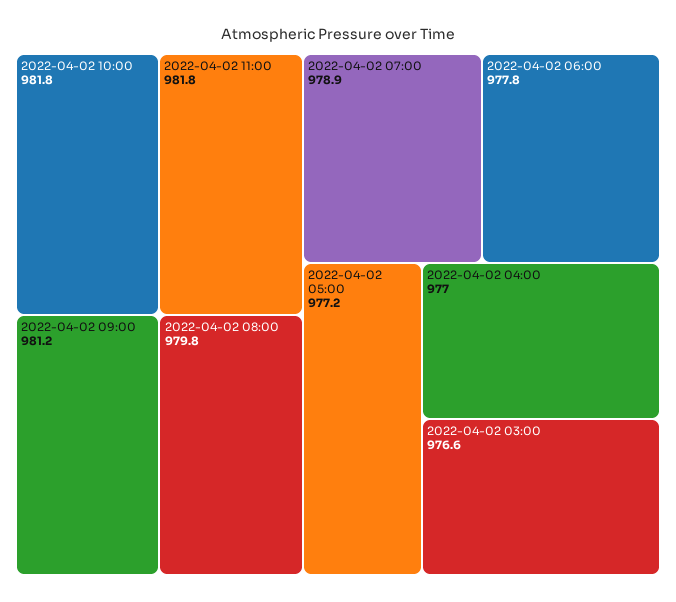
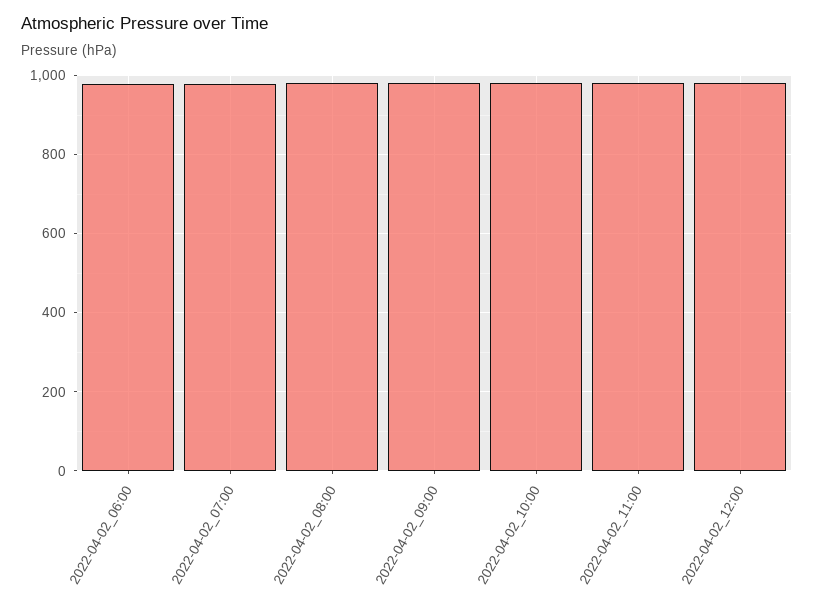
2022-04-02 05:00: 977.2 -> none
2022-04-02 04:00: 977 -> none
2022-04-02 03:00: 976.6 -> none
2022-04-02_12:00: none -> 980

